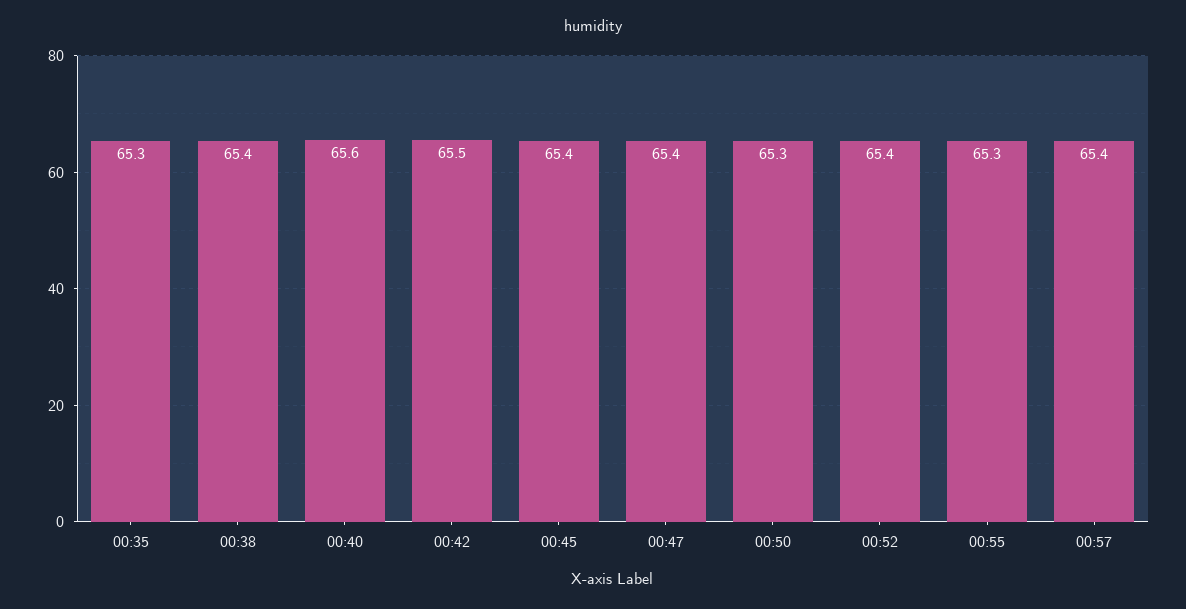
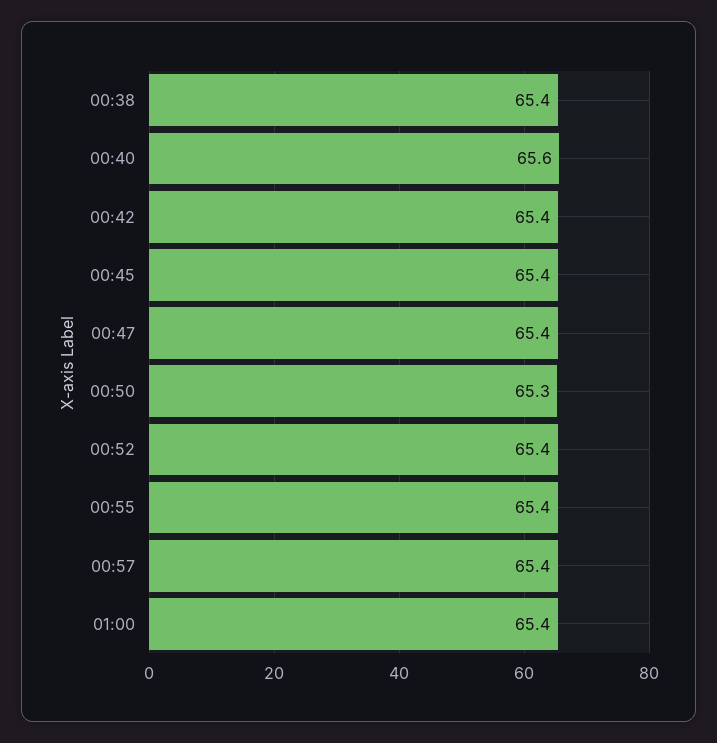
00:35: 65.3 -> none
00:42: 65.5 -> 65.4
00:55: 65.3 -> 65.4
01:00: none -> 65.4

